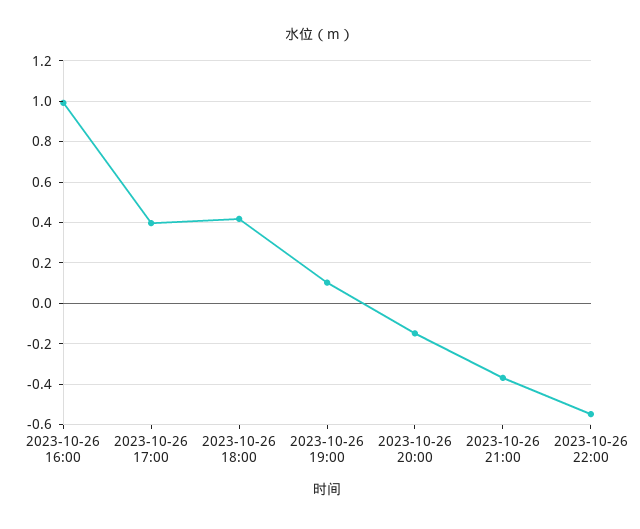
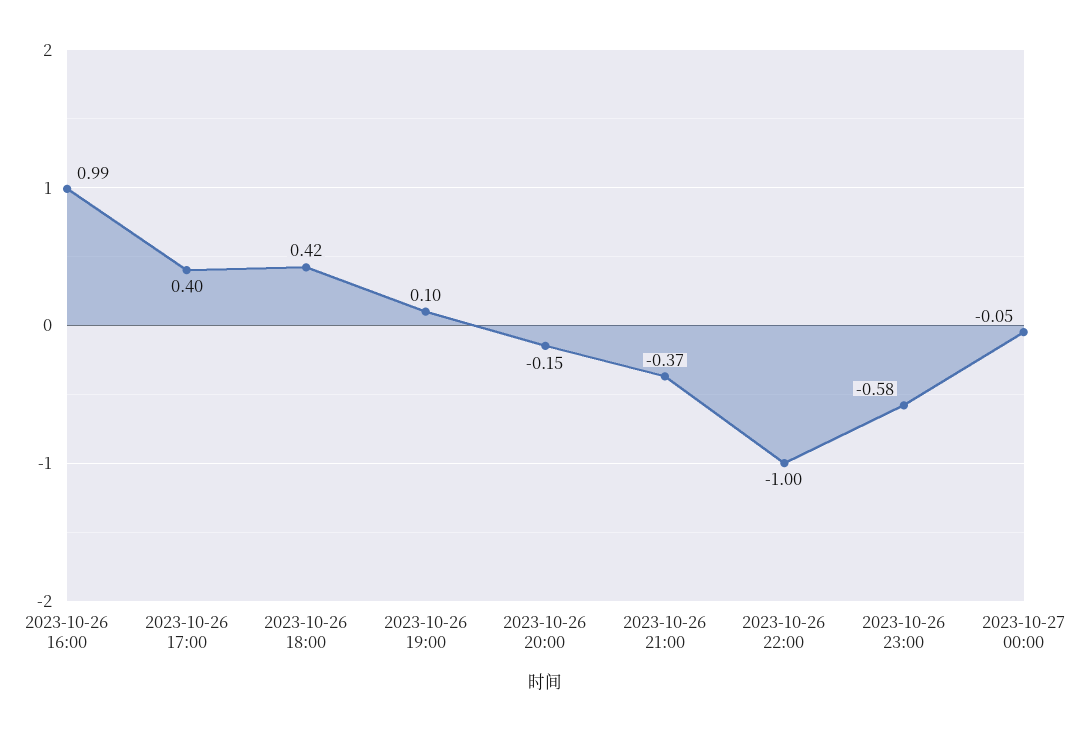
2023-10-26 22:00: -0.55 -> -1
2023-10-26 23:00: none -> -0.58
2023-10-27 00:00: none -> -0.05

